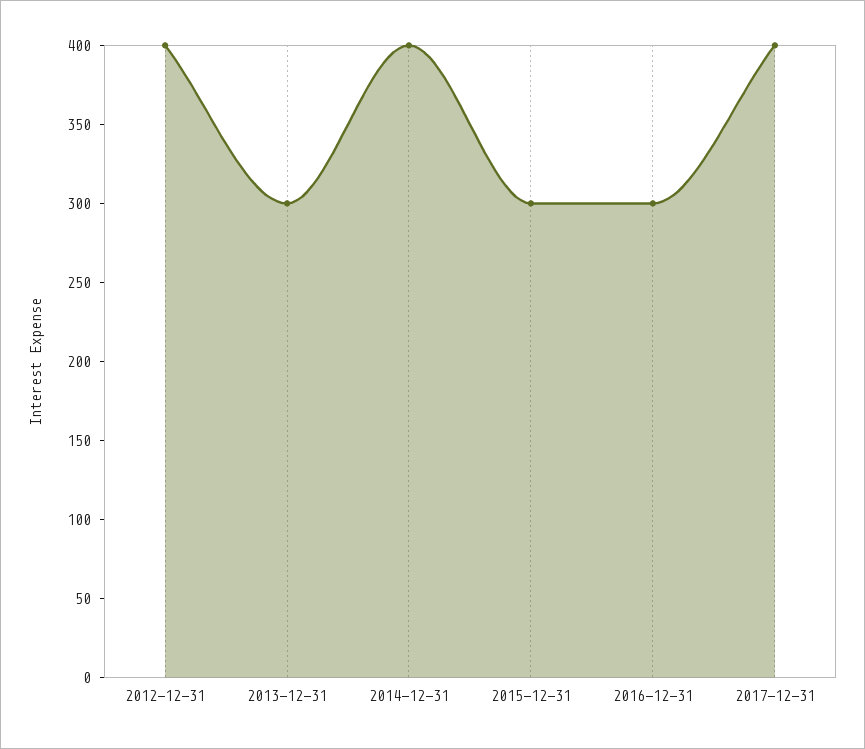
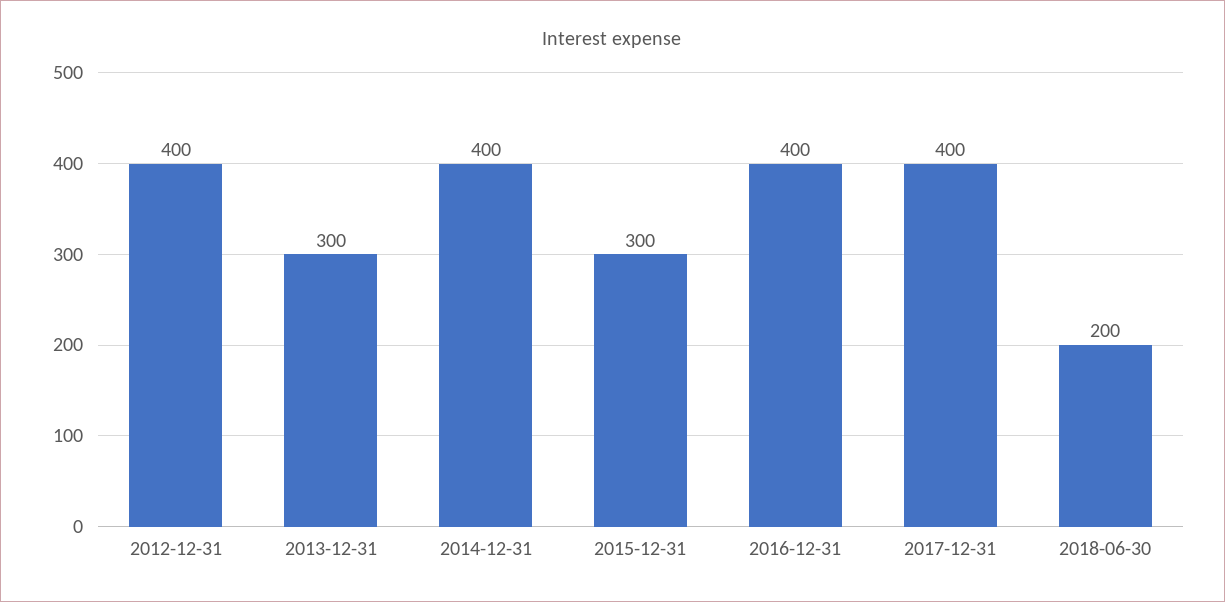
2016-12-31: 300 -> 400
2018-06-30: none -> 200

